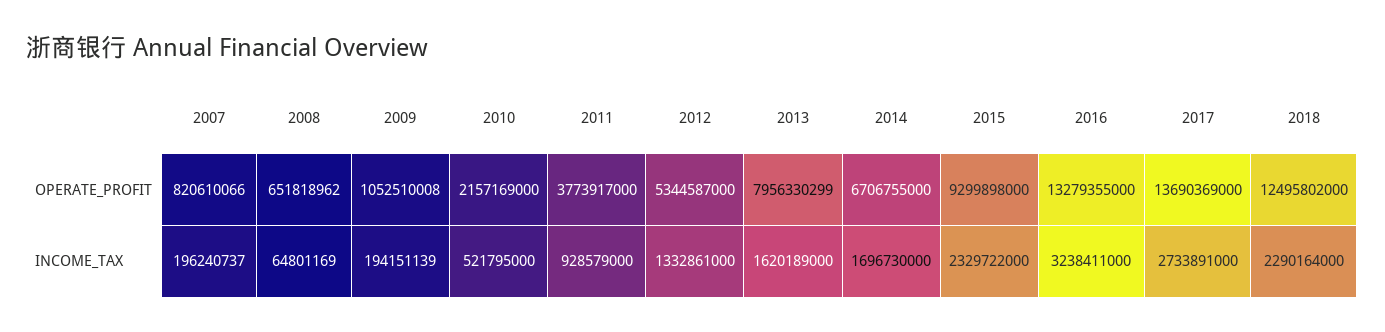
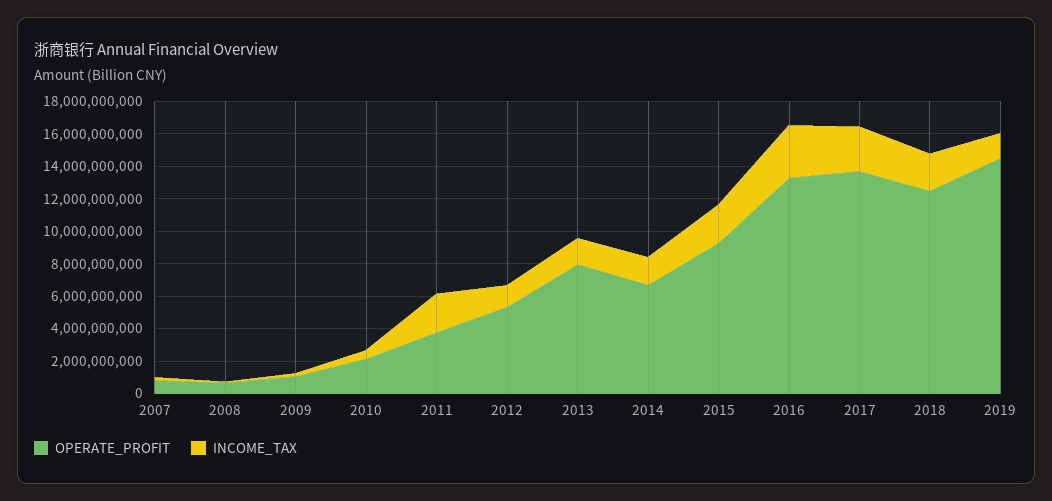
INCOME_TAX, 2011: 928579000 -> 2500000000
OPERATE_PROFIT, 2019: none -> 14500000000
INCOME_TAX, 2019: none -> 1500000000

